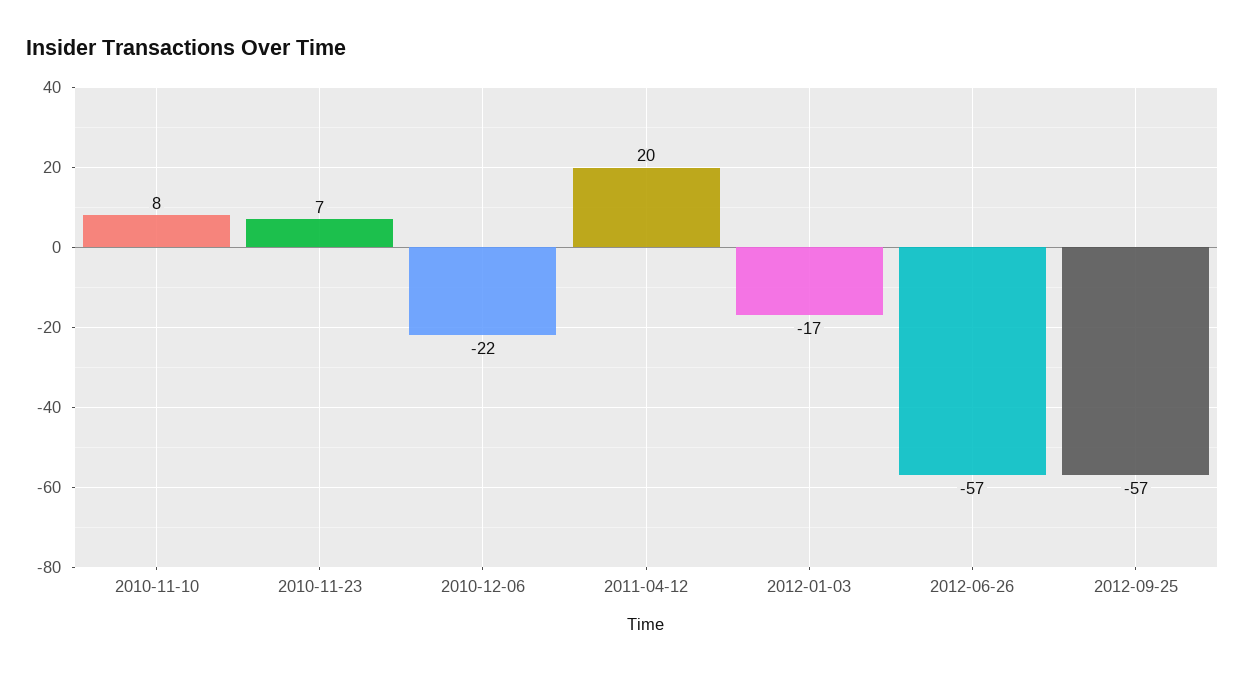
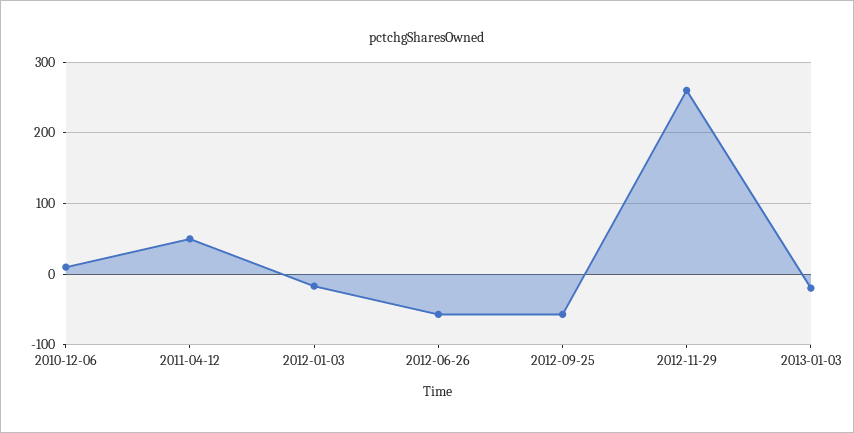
2010-11-10: 8 -> none
2010-11-23: 7 -> none
2010-12-06: -22 -> 10
2011-04-12: 20 -> 50
2012-11-29: none -> 260
2013-01-03: none -> -20

